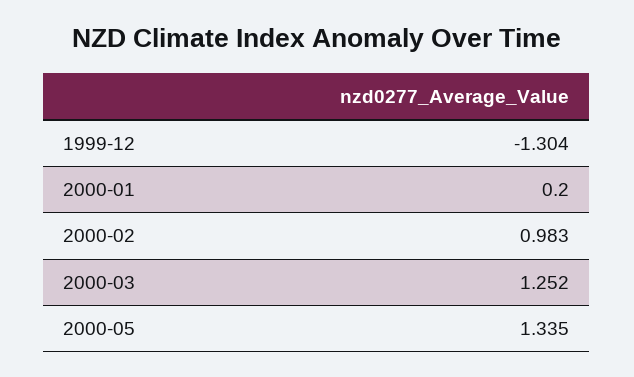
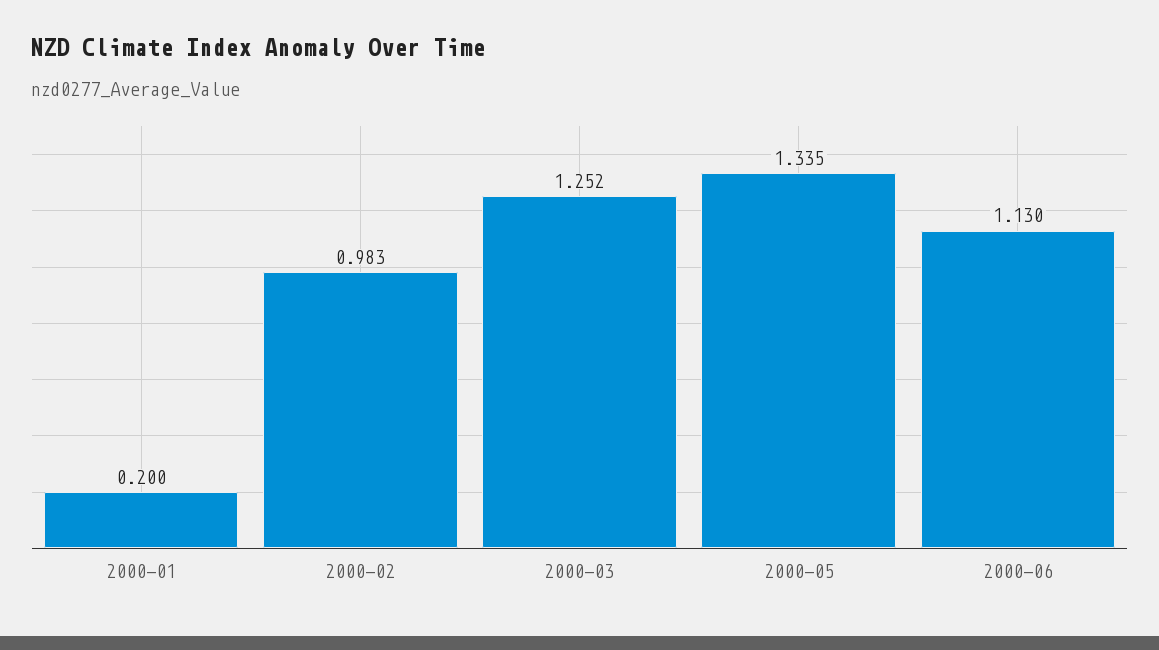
1999-12: -1.304 -> none
2000-06: none -> 1.13

